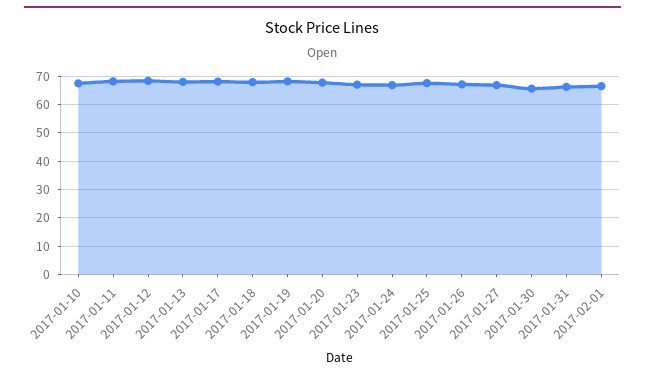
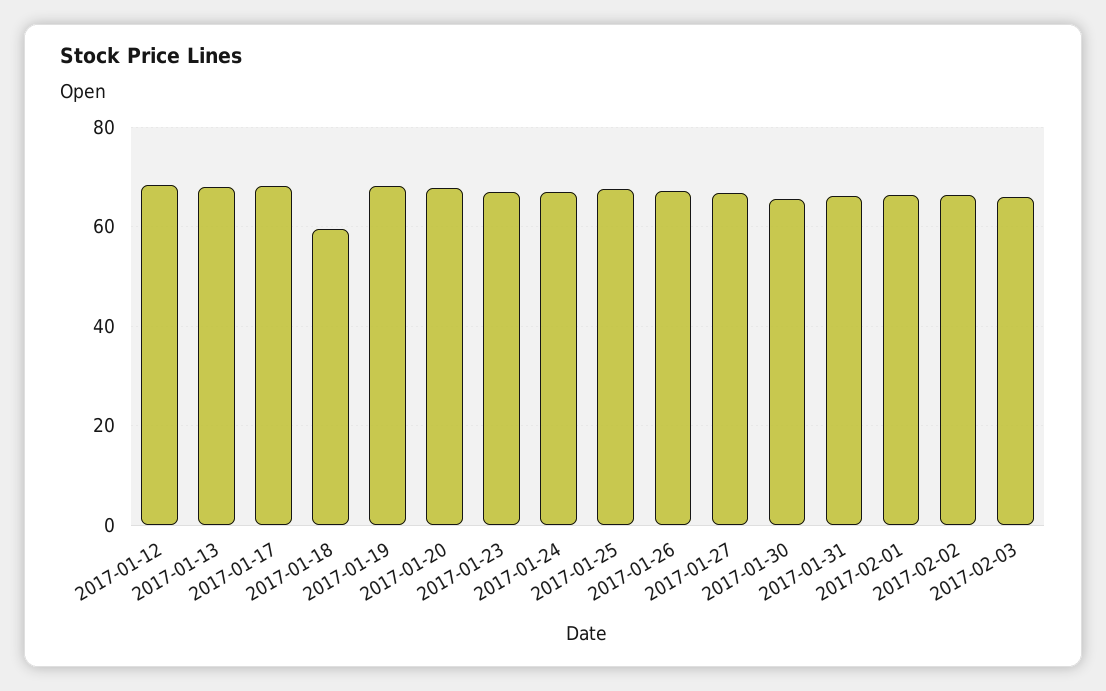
2017-01-10: 67.5 -> none
2017-01-11: 67.5 -> none
2017-01-18: 67.5 -> 60
2017-02-02: none -> 66
2017-02-03: none -> 66

